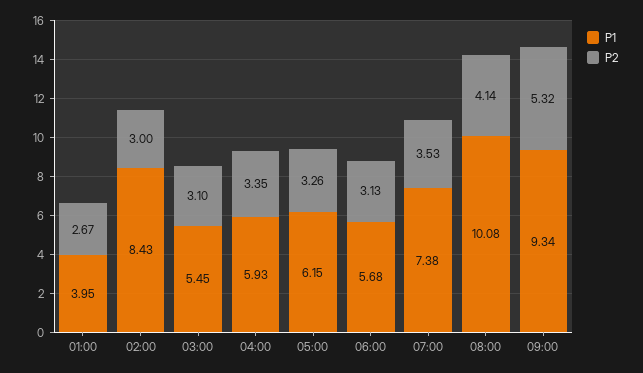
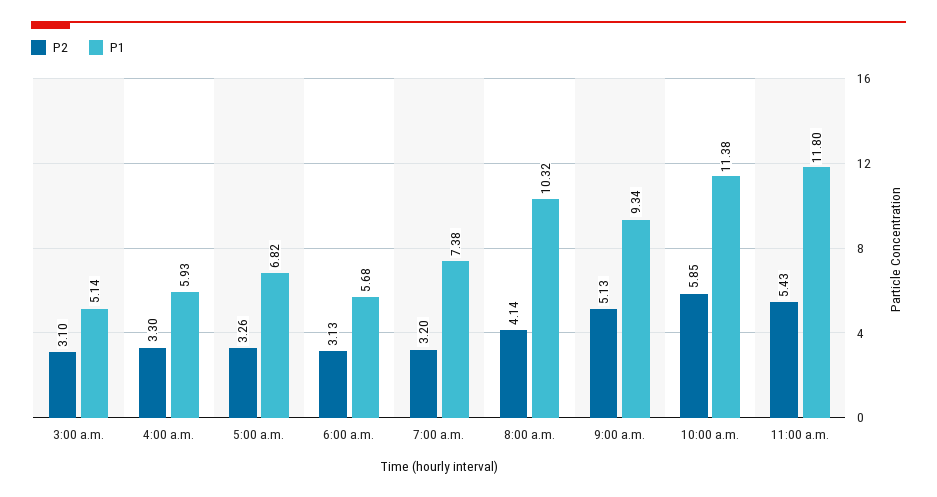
P1, 01:00: 3.95 -> none
P2, 01:00: 2.67 -> none
P1, 02:00: 8.43 -> none
P2, 02:00: 3 -> none
P1, 03:00: 5.45 -> 5.14
P2, 04:00: 3.35 -> 3.3
P1, 05:00: 6.15 -> 6.82
P2, 07:00: 3.53 -> 3.2
P1, 08:00: 10.08 -> 10.32
P2, 09:00: 5.32 -> 5.13
P2, 10:00 a.m.: none -> 5.85
P1, 10:00 a.m.: none -> 11.38
P2, 11:00 a.m.: none -> 5.43
P1, 11:00 a.m.: none -> 11.8

